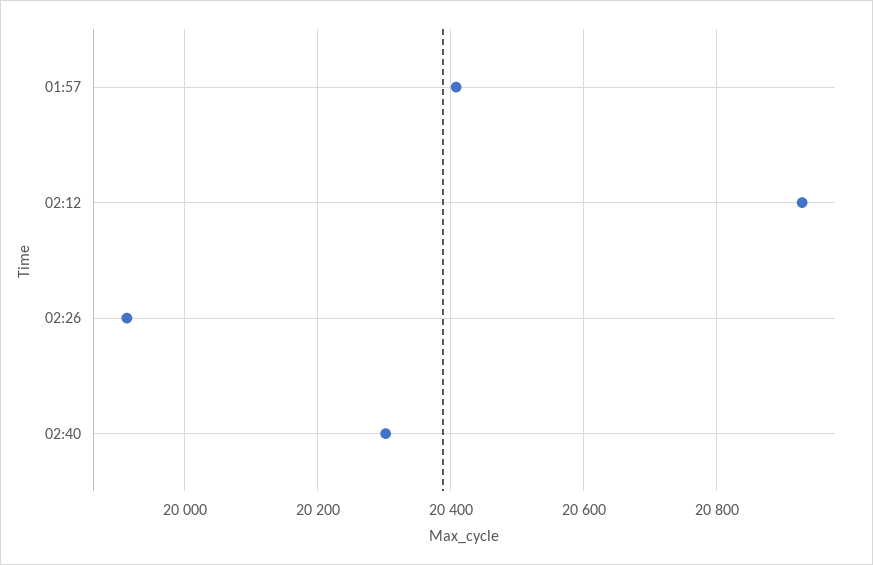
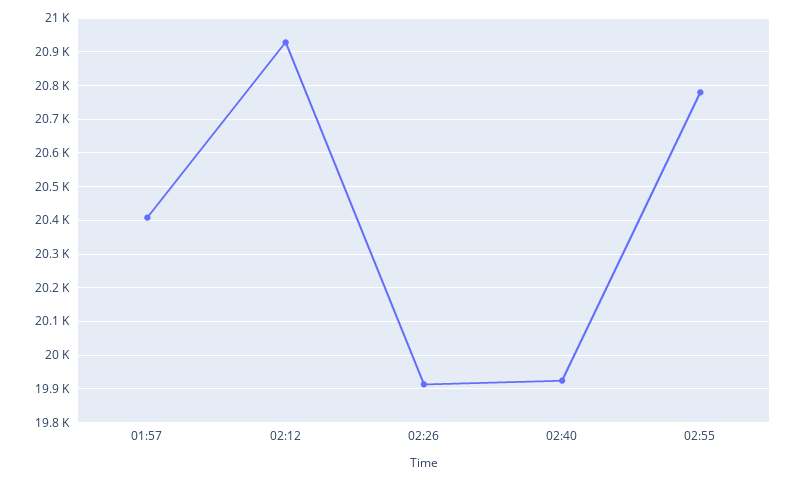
02:40: 20300 -> 19920
02:55: none -> 20780

